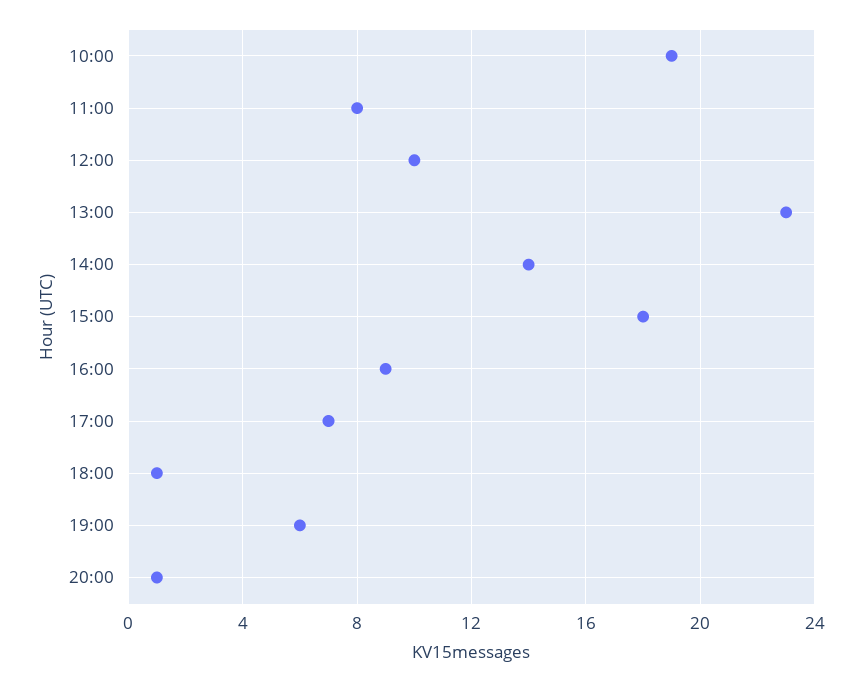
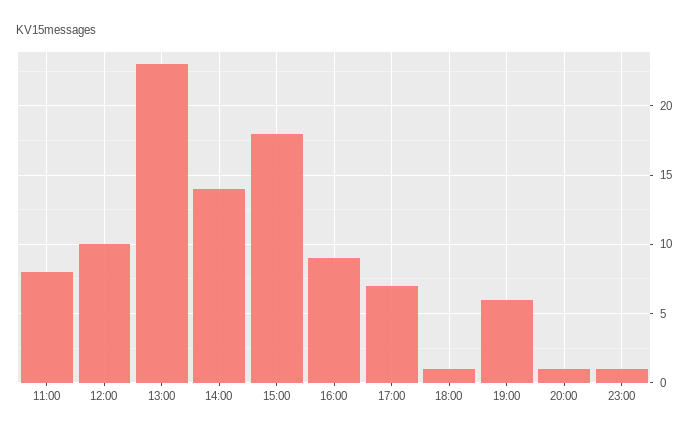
10:00: 19 -> none
23:00: none -> 1

